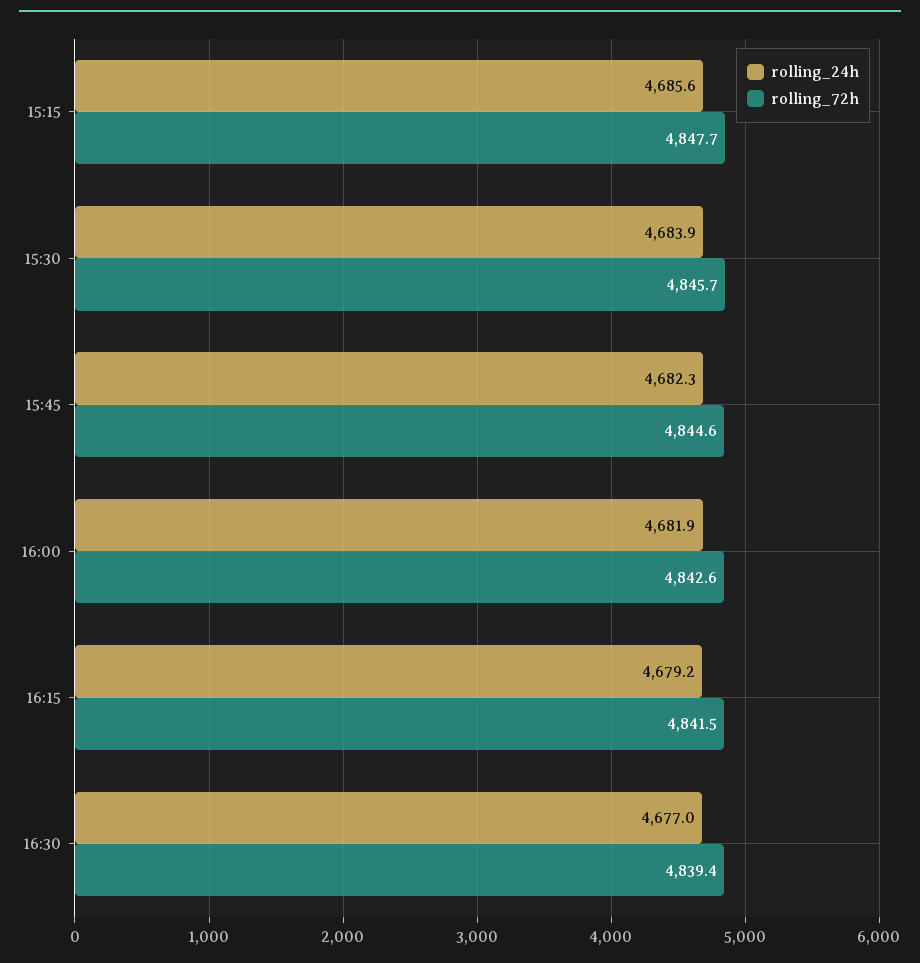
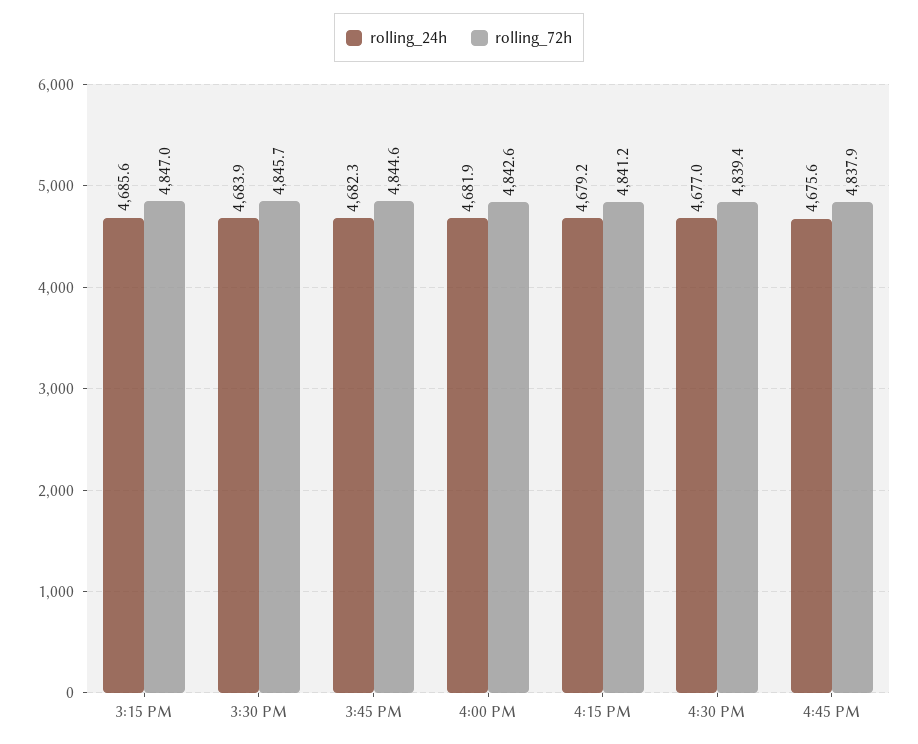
rolling_72h, 15:15: 4847.7 -> 4847
rolling_72h, 16:15: 4841.5 -> 4841.2
rolling_24h, 4:45 PM: none -> 4675.6
rolling_72h, 4:45 PM: none -> 4837.9

